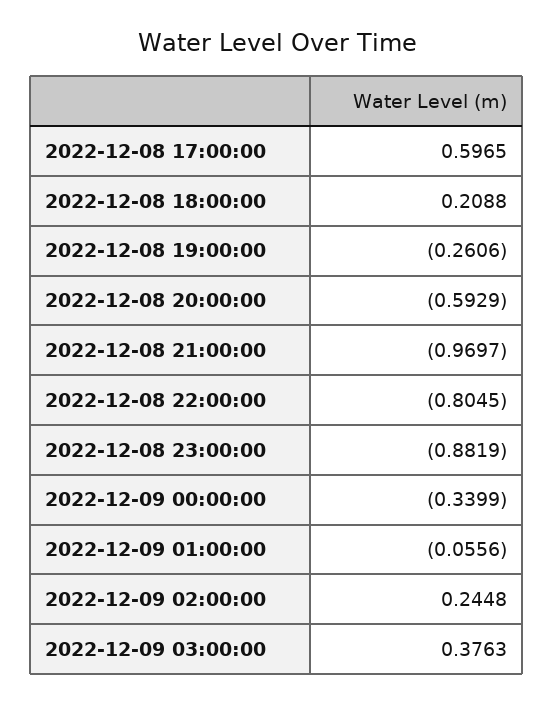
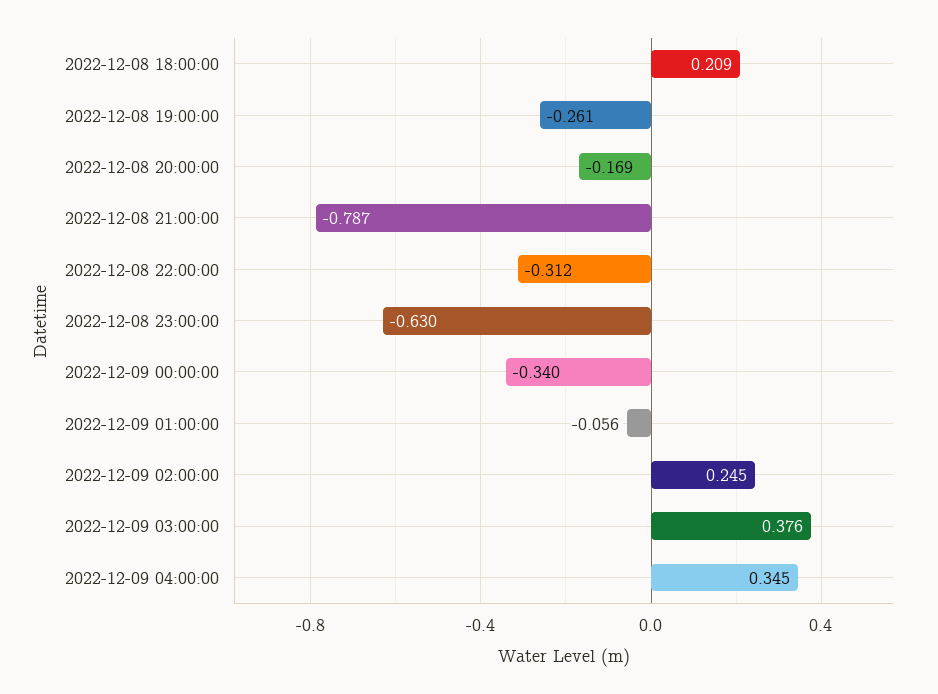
2022-12-08 17:00:00: 0.5965 -> none
2022-12-08 20:00:00: -0.5929 -> -0.169
2022-12-08 21:00:00: -0.9697 -> -0.787
2022-12-08 22:00:00: -0.8045 -> -0.312
2022-12-08 23:00:00: -0.8819 -> -0.63
2022-12-09 04:00:00: none -> 0.345

